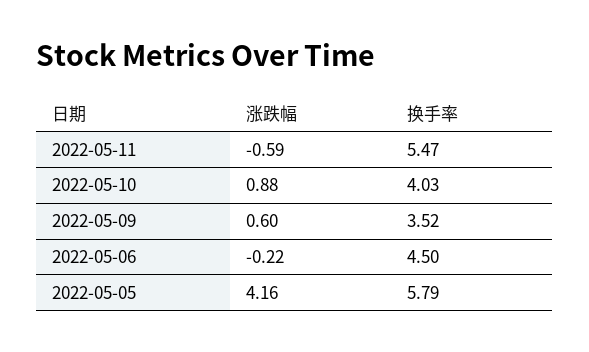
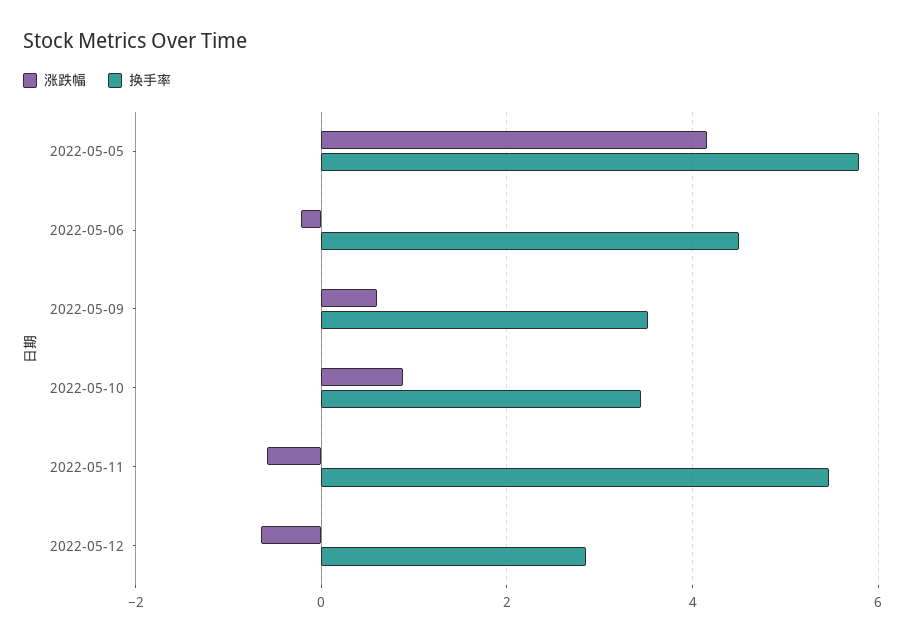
换手率, 2022-05-10: 4.03 -> 3.4
涨跌幅, 2022-05-12: none -> -0.6
换手率, 2022-05-12: none -> 2.8

